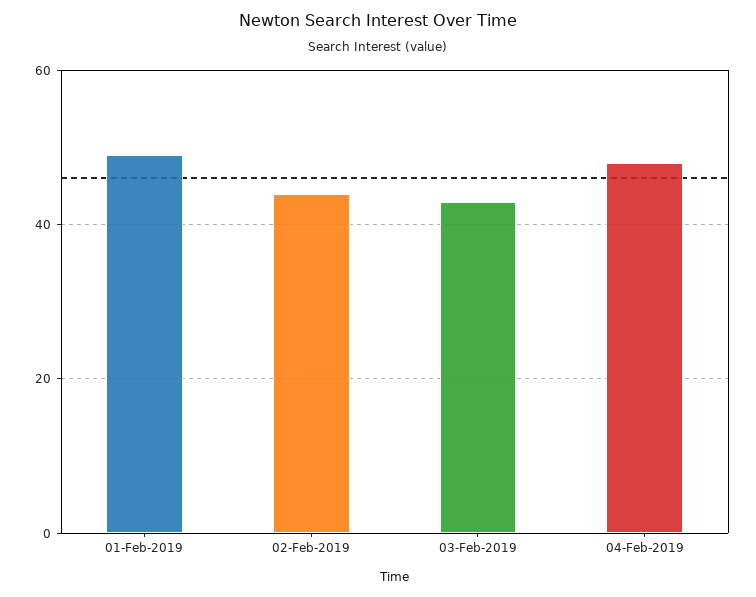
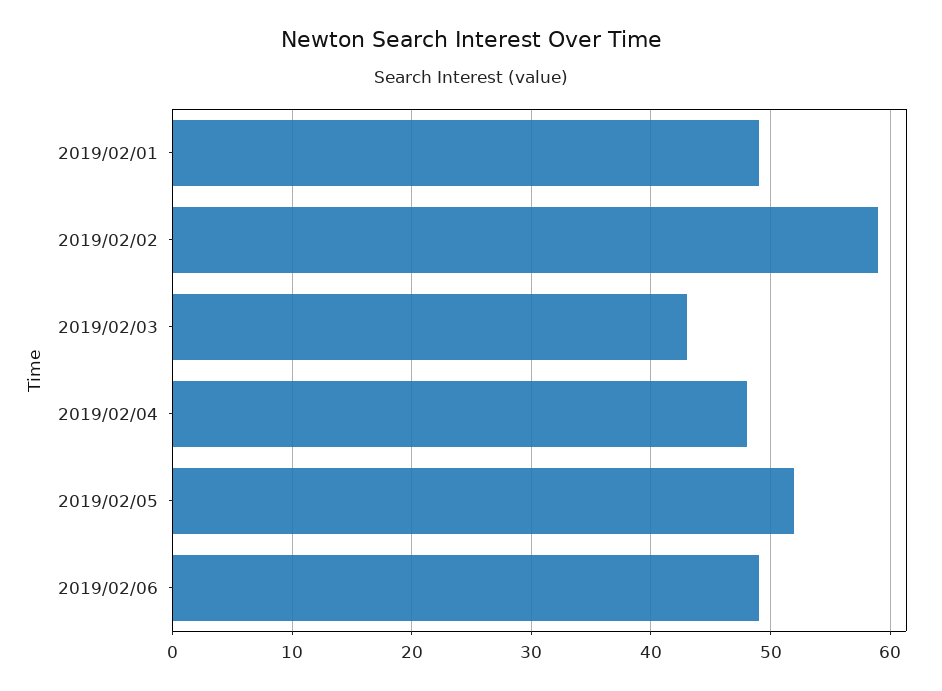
02-Feb-2019: 45 -> 59
2019/02/05: none -> 52
2019/02/06: none -> 49

